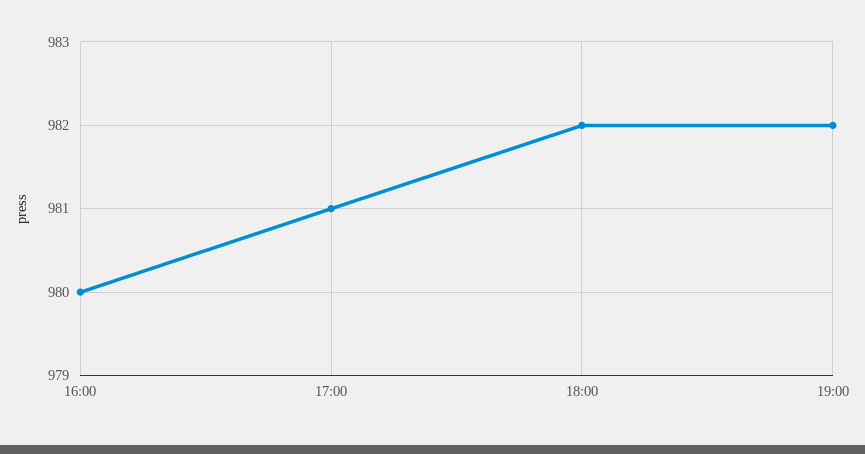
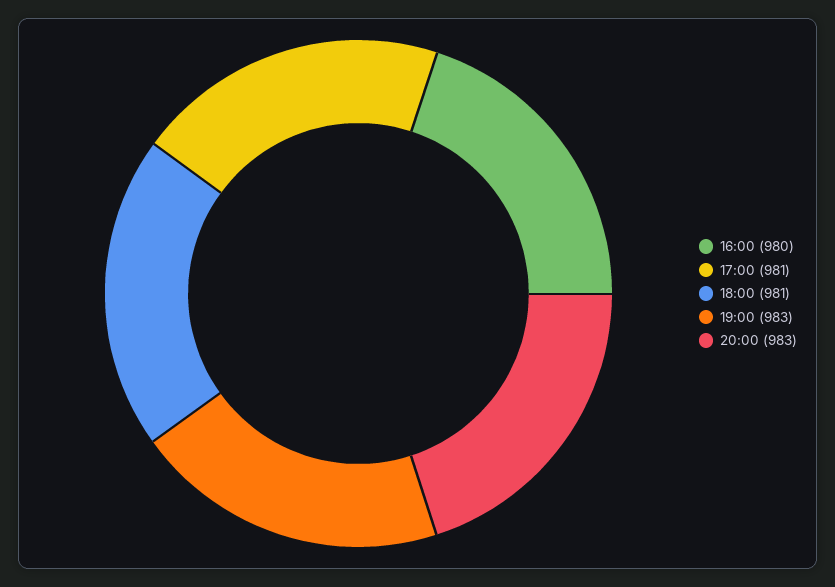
18:00: 982 -> 981
19:00: 982 -> 983
20:00: none -> 983

